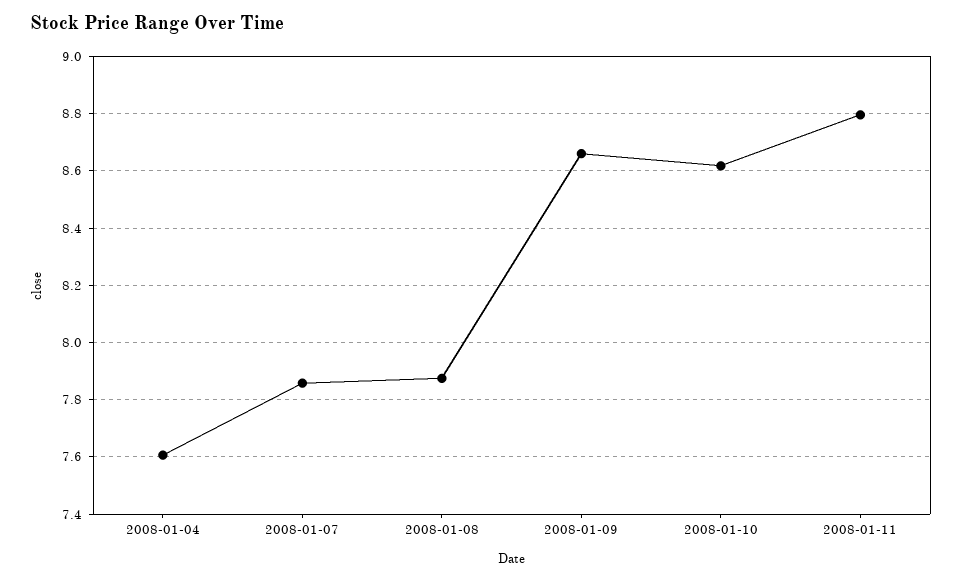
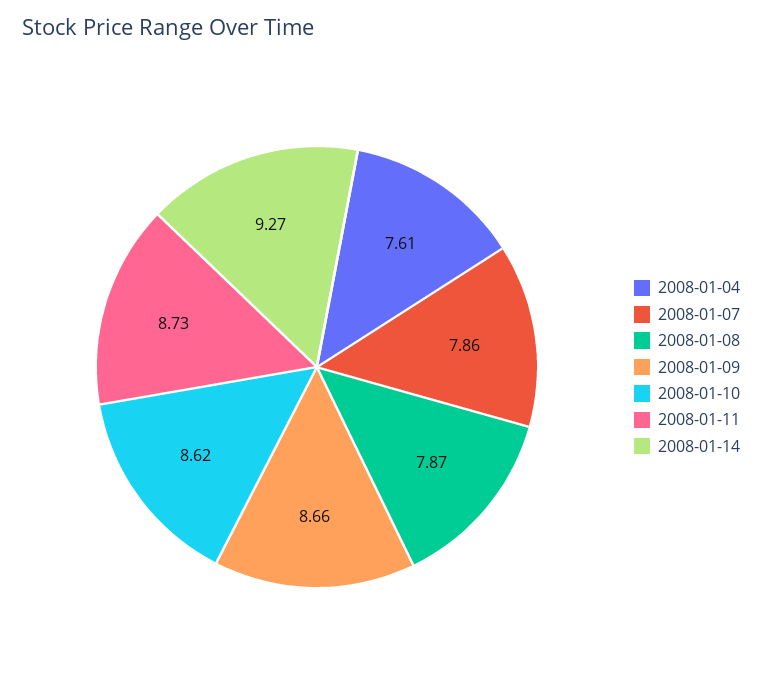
2008-01-11: 8.8 -> 8.73
2008-01-14: none -> 9.27

